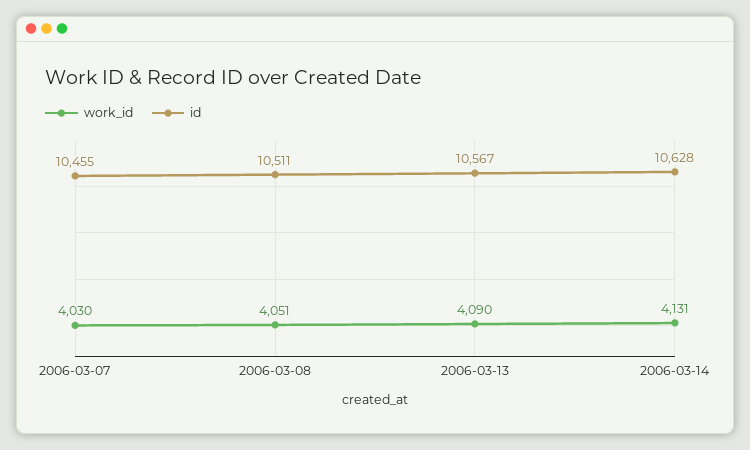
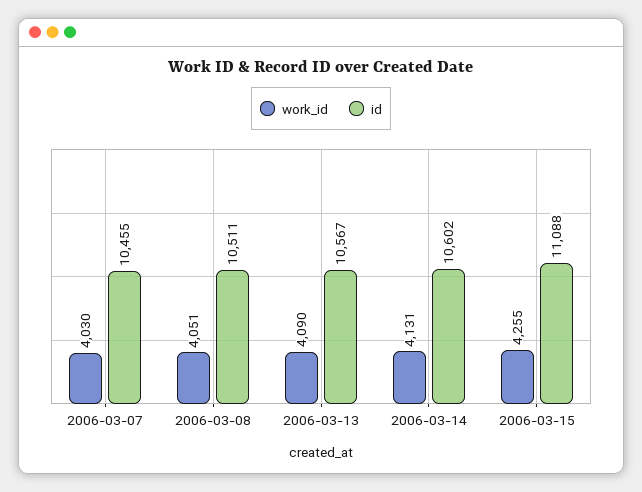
id, 2006-03-14: 10628 -> 10602
work_id, 2006-03-15: none -> 4255
id, 2006-03-15: none -> 11088

